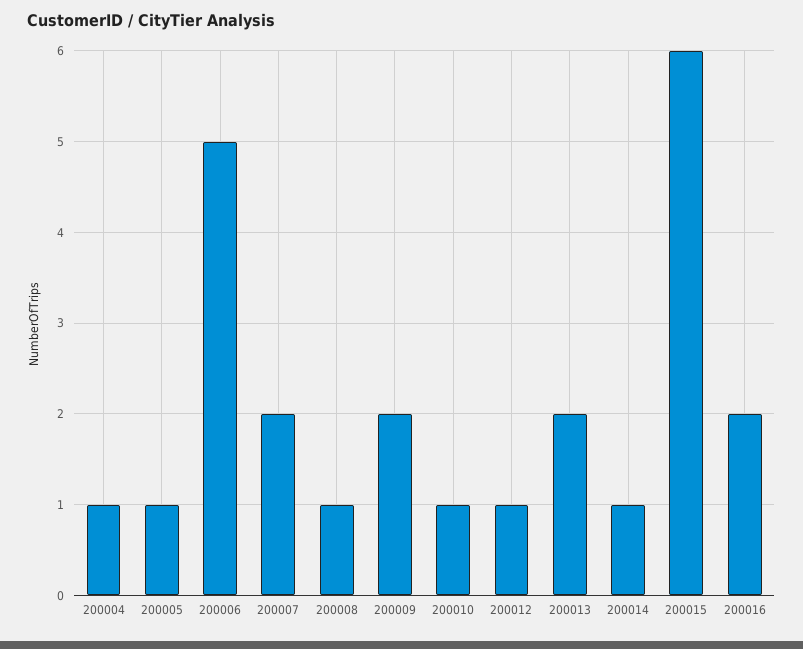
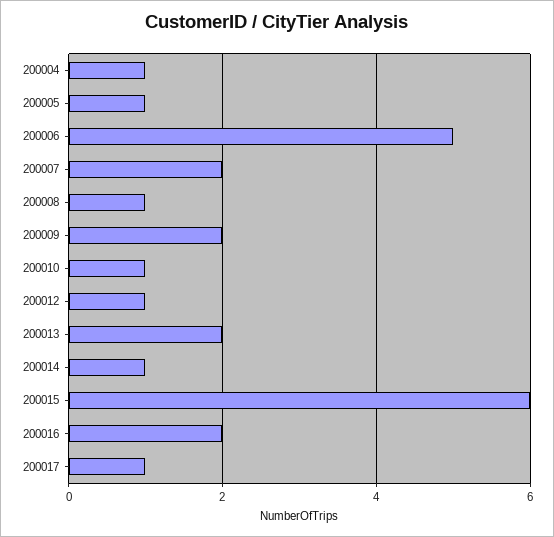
200017: none -> 1

